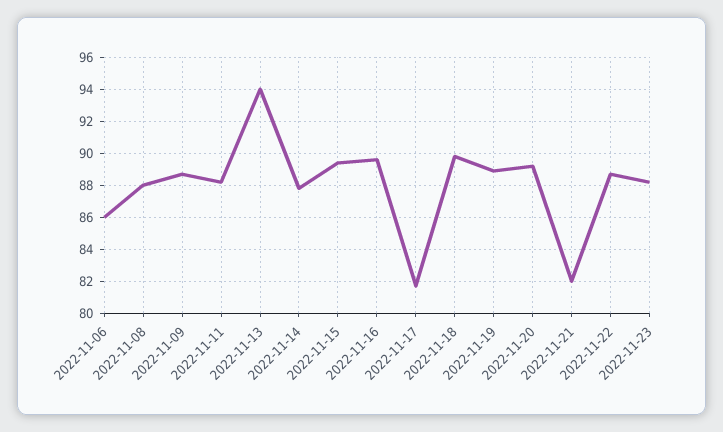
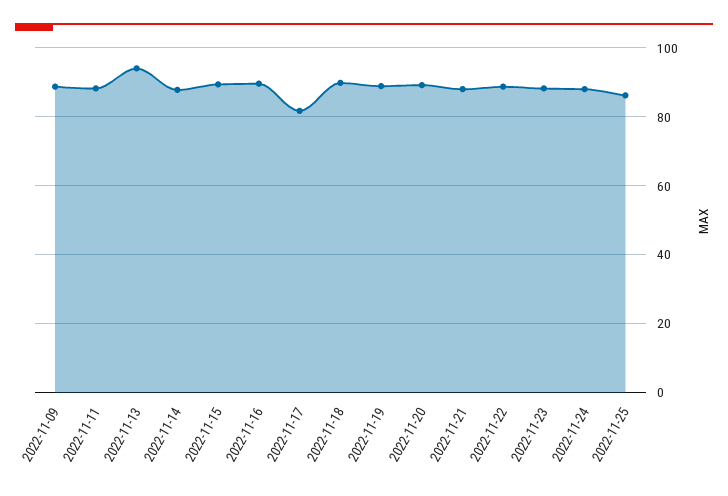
2022-11-06: 86 -> none
2022-11-08: 88 -> none
2022-11-21: 82 -> 88
2022-11-24: none -> 88
2022-11-25: none -> 86

